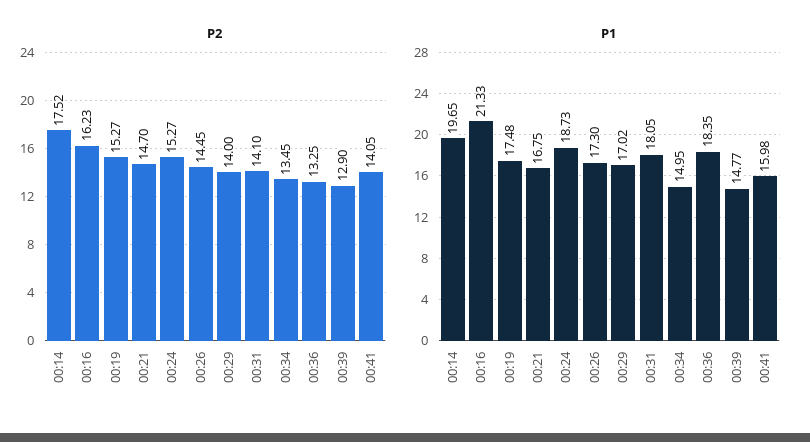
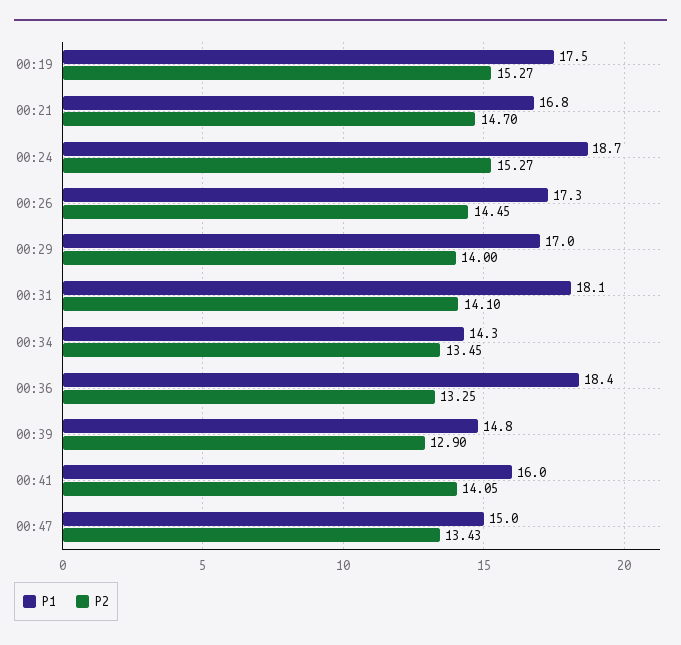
P2, 00:14: 17.52 -> none
P2, 00:16: 16.23 -> none
P1, 00:14: 19.65 -> none
P1, 00:16: 21.33 -> none
P1, 00:34: 14.95 -> 14.3
P1, 00:47: none -> 15
P2, 00:47: none -> 13.43

